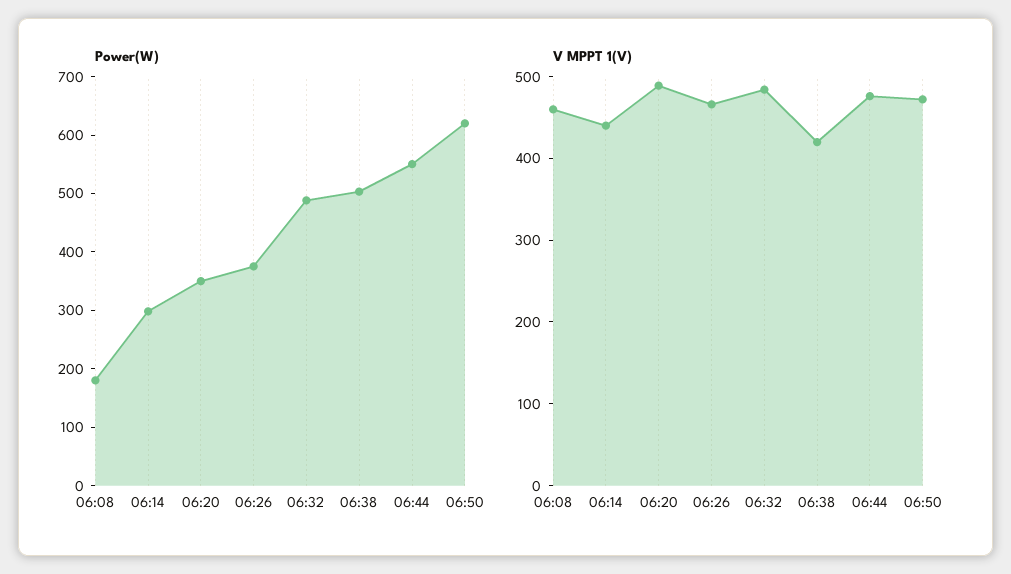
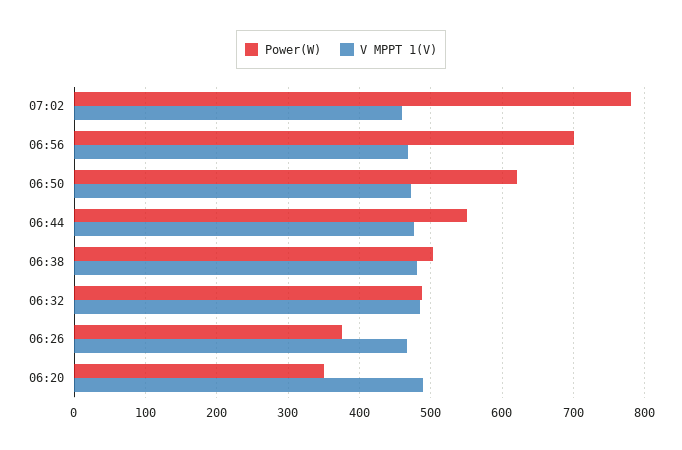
Power(W), 06:08: 180 -> none
Power(W), 06:14: 300 -> none
V MPPT 1(V), 06:08: 460 -> none
V MPPT 1(V), 06:14: 440 -> none
V MPPT 1(V), 06:38: 420 -> 480
Power(W), 07:02: none -> 780
V MPPT 1(V), 07:02: none -> 460
Power(W), 06:56: none -> 700
V MPPT 1(V), 06:56: none -> 470

